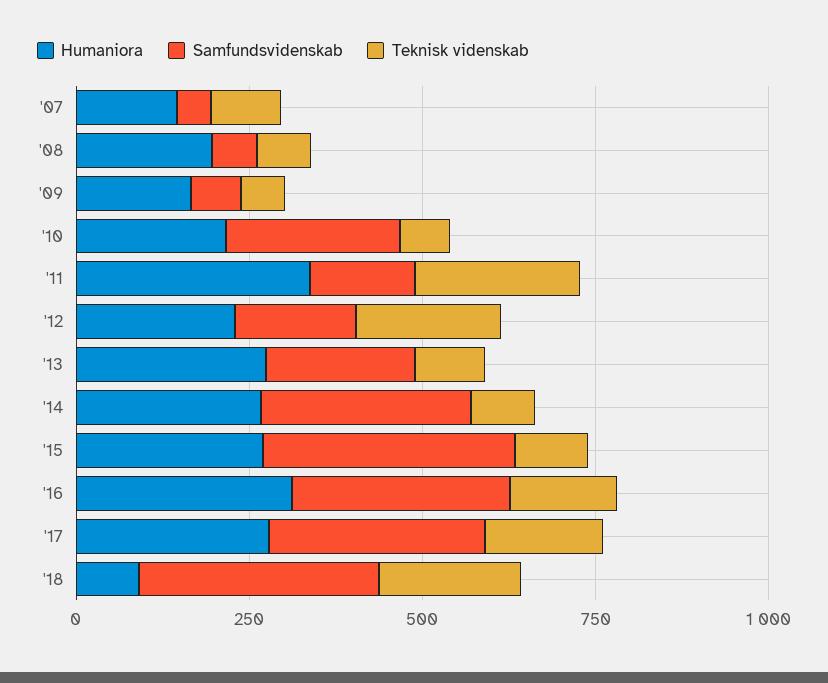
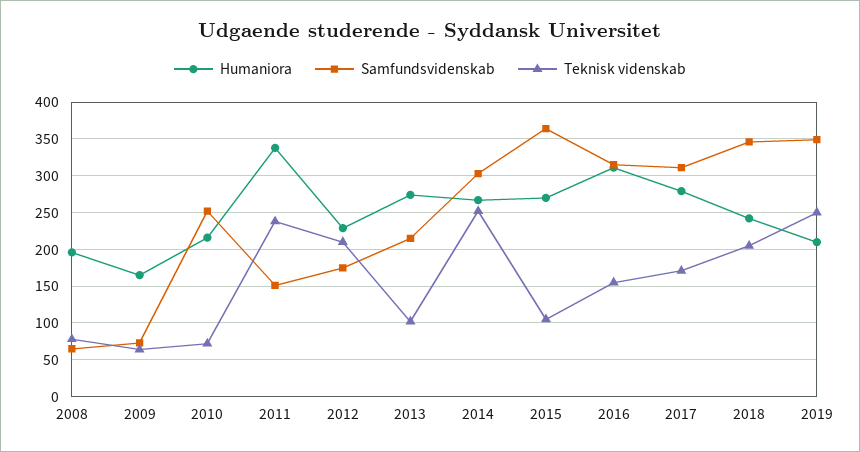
Humaniora, '07: 150 -> none
Samfundsvidenskab, '07: 50 -> none
Teknisk videnskab, '07: 100 -> none
Teknisk videnskab, '14: 100 -> 250
Humaniora, '18: 100 -> 240
Humaniora, 2019: none -> 210
Samfundsvidenskab, 2019: none -> 350
Teknisk videnskab, 2019: none -> 250

